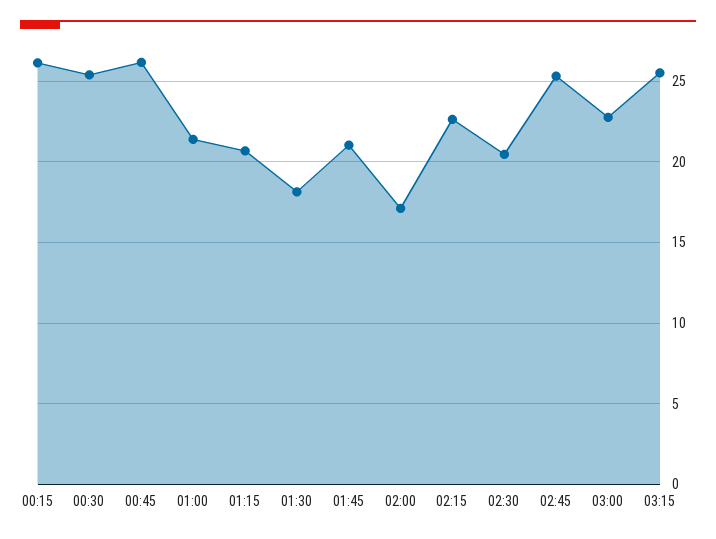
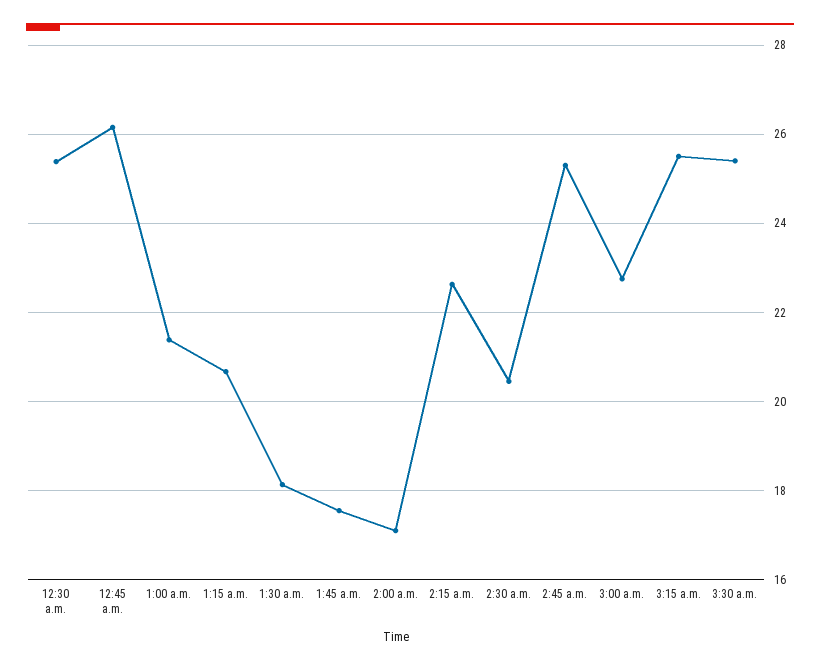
00:15: 26 -> none
01:45: 21 -> 17.6
3:30 a.m.: none -> 25.4

